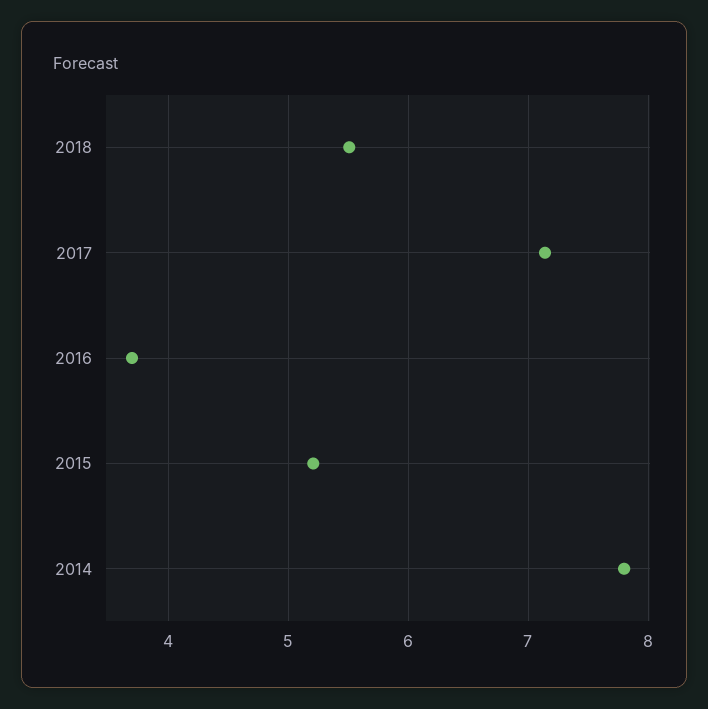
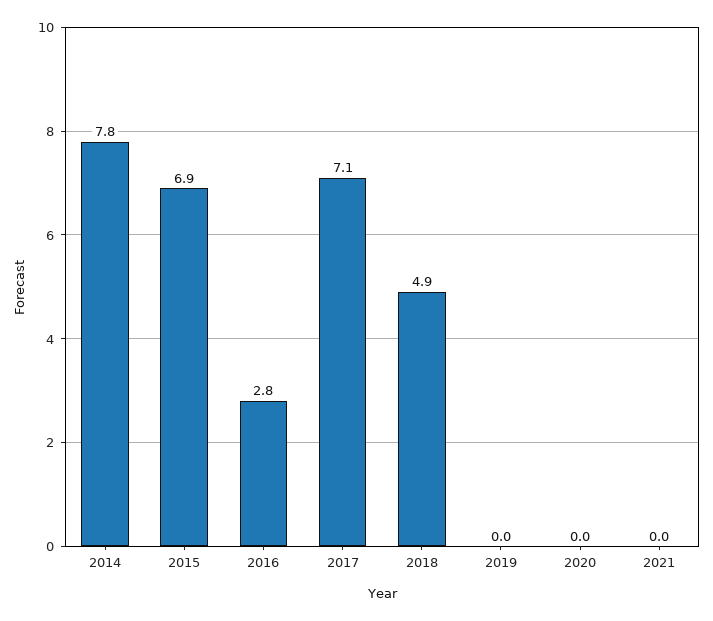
2018: 5.5 -> 4.9
2016: 3.7 -> 2.8
2015: 5.2 -> 6.9
2019: none -> 0
2020: none -> 0
2021: none -> 0

